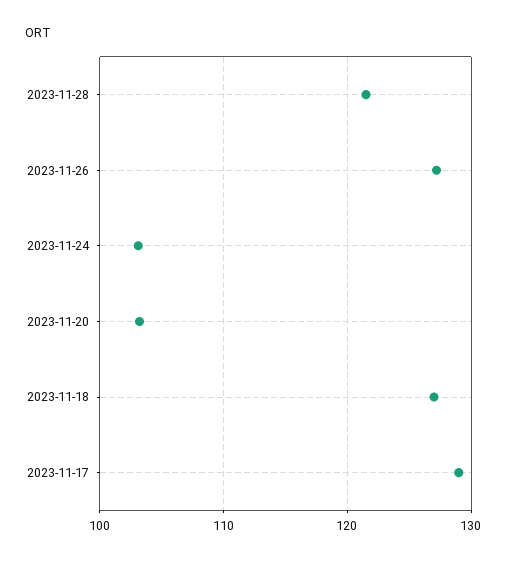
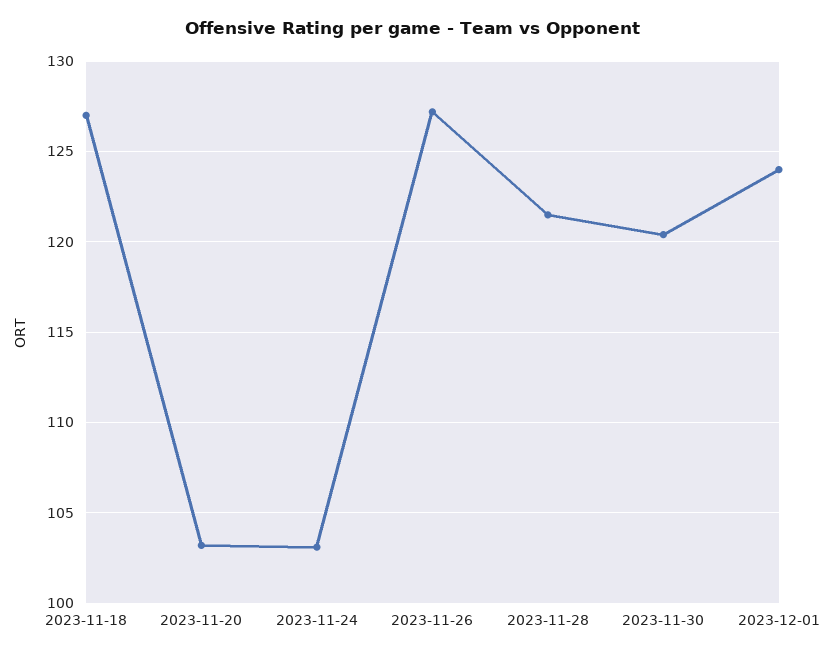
2023-11-17: 129 -> none
2023-11-30: none -> 120.5
2023-12-01: none -> 124

